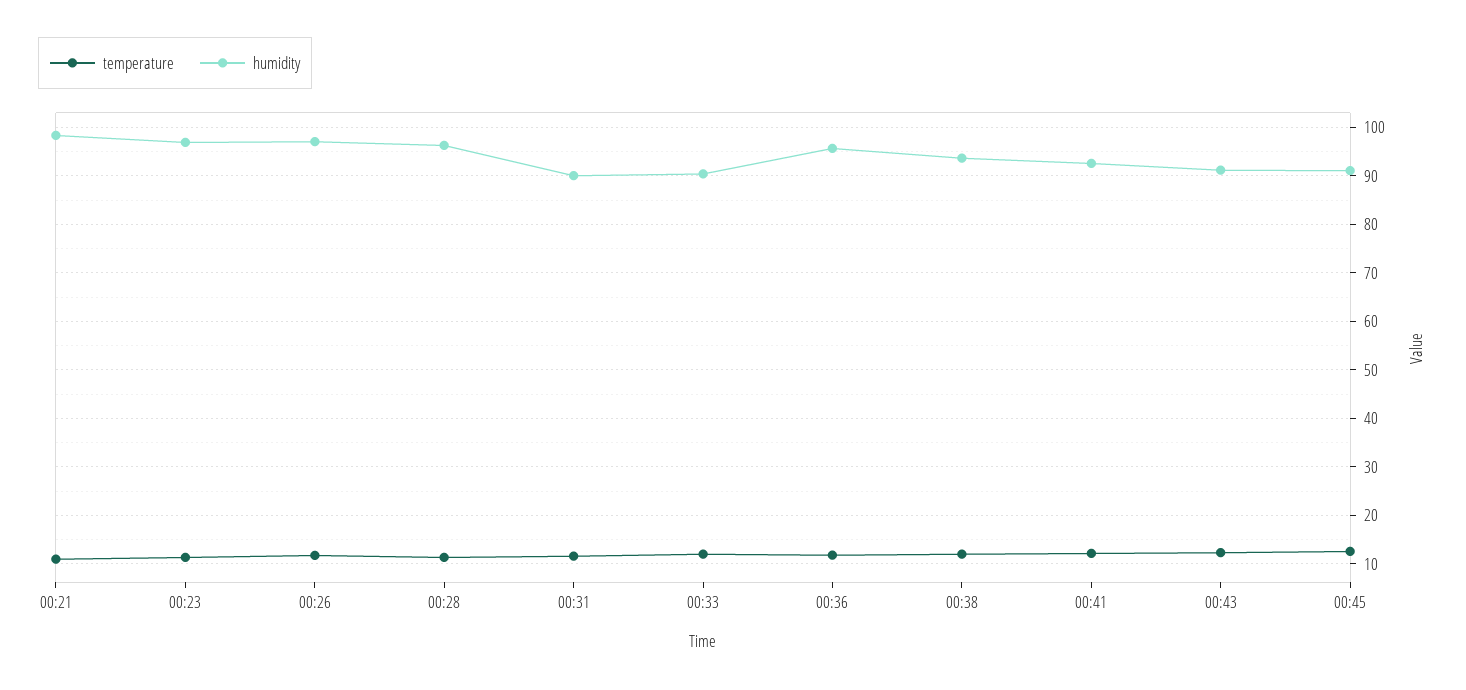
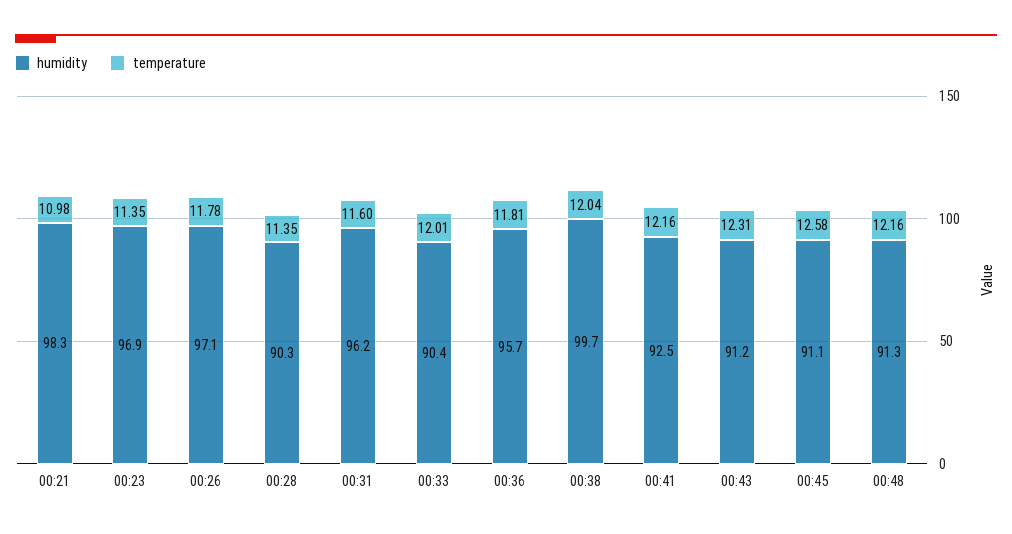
humidity, 00:28: 96 -> 90.3
humidity, 00:31: 90 -> 96.2
humidity, 00:38: 94 -> 99.7
humidity, 00:48: none -> 91.3
temperature, 00:48: none -> 12.16

